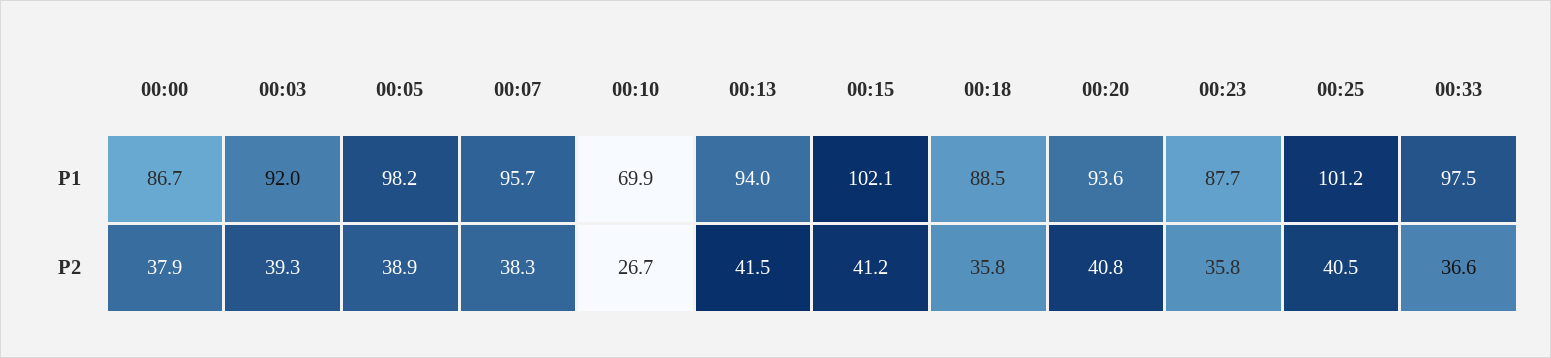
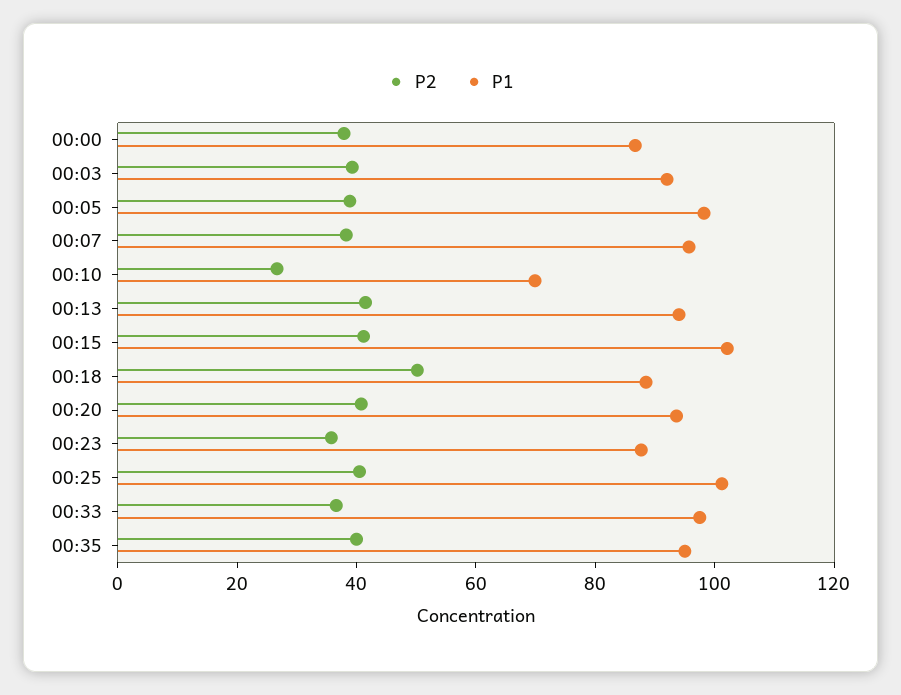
P2, 00:18: 35.8 -> 50
P2, 00:35: none -> 40
P1, 00:35: none -> 95

